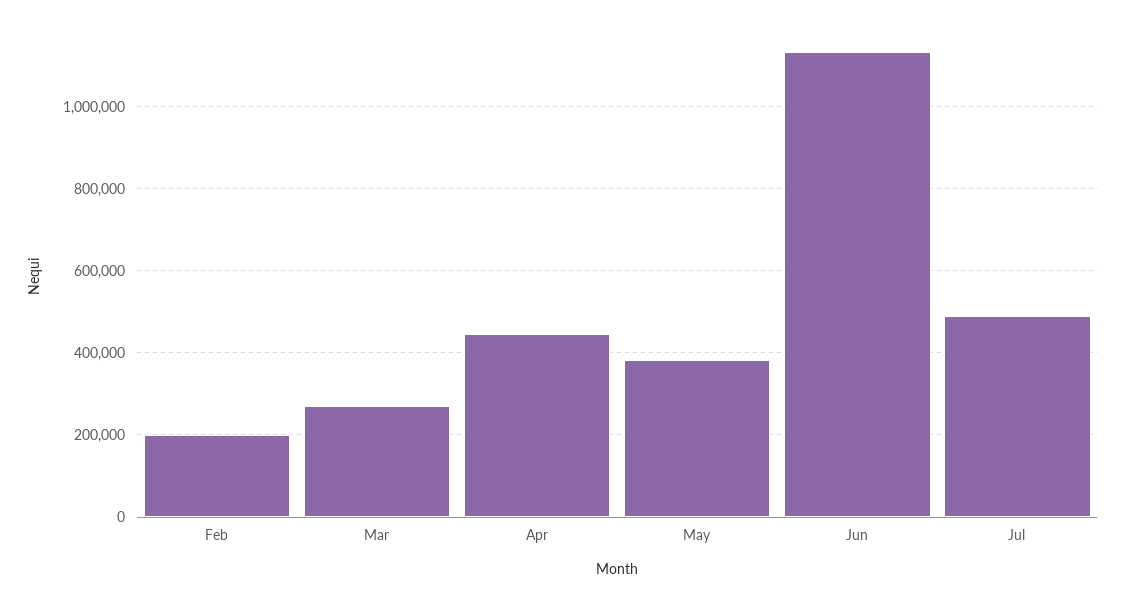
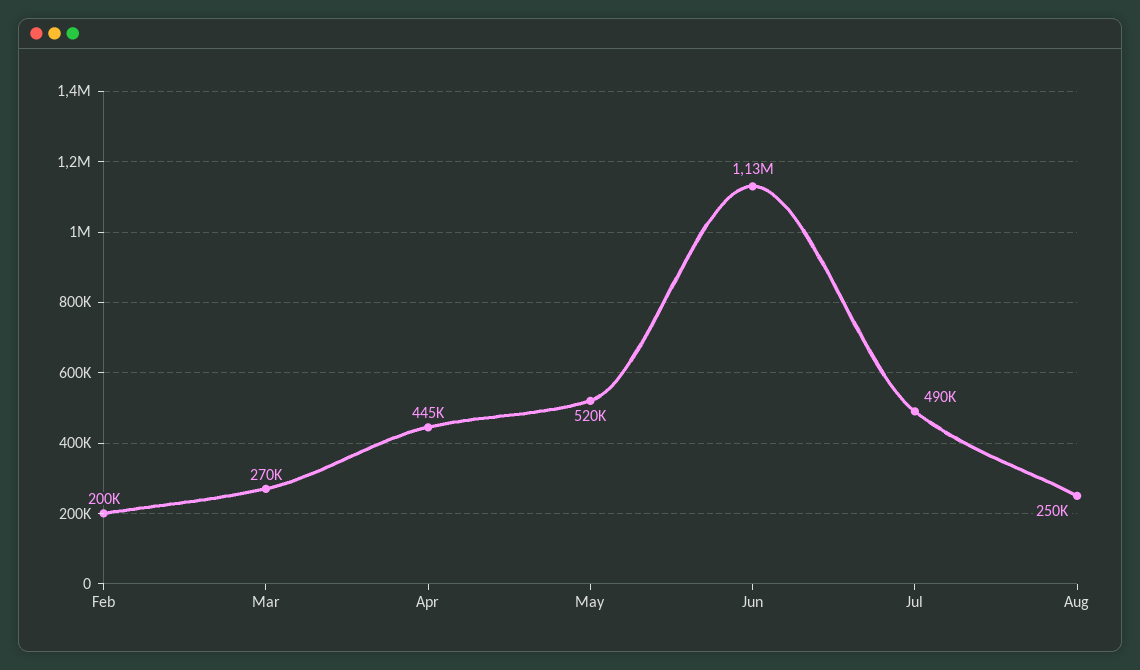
May: 380000 -> 520000
Aug: none -> 250000

